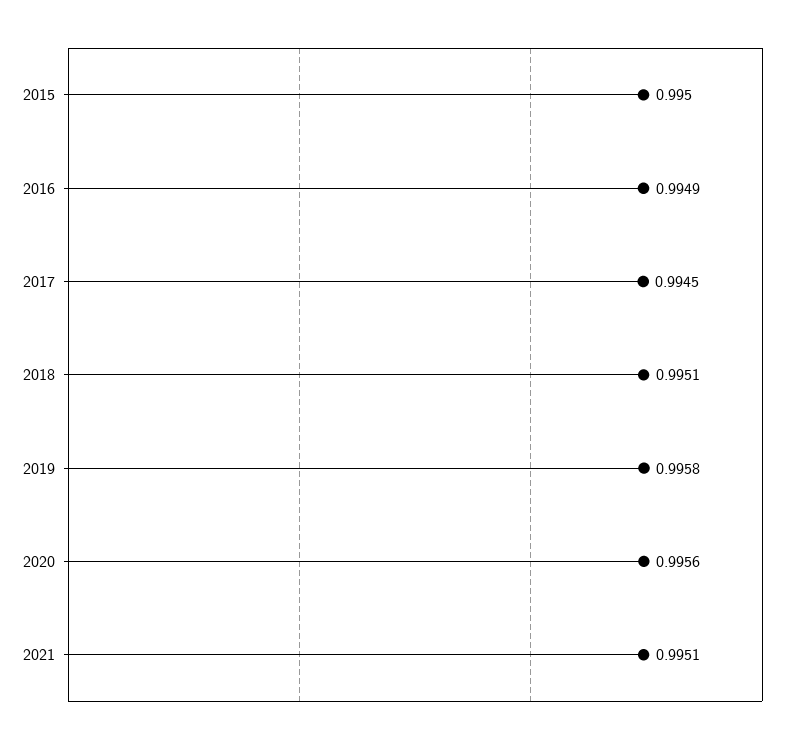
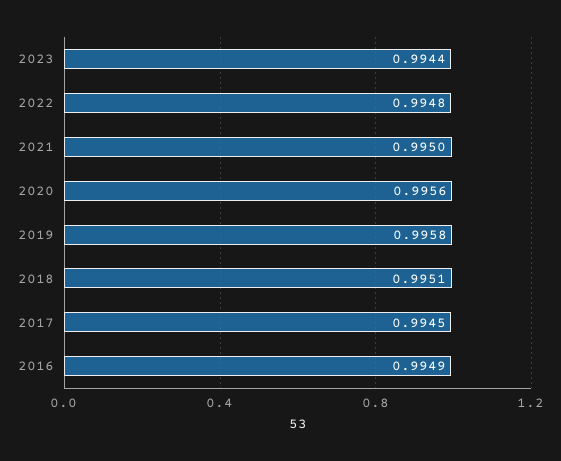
2015: 0.995 -> none
2021: 0.9951 -> 0.995
2023: none -> 0.9944
2022: none -> 0.9948

